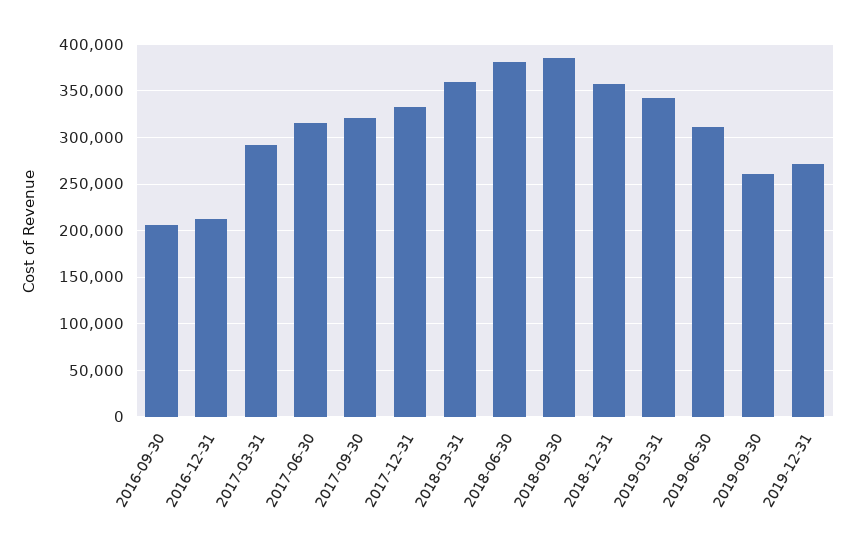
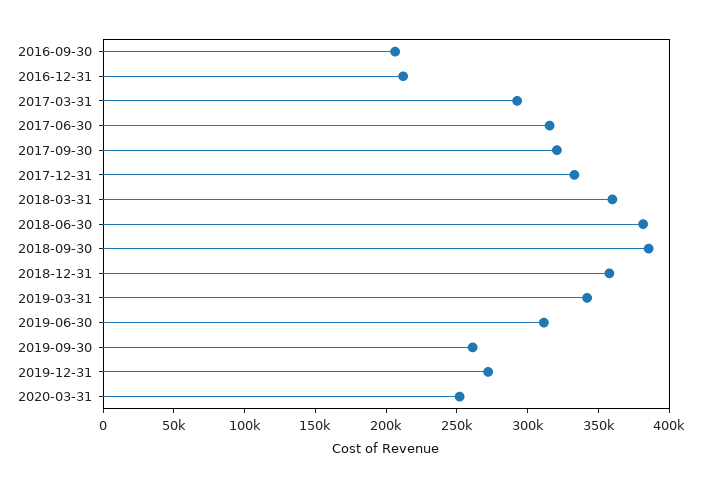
2020-03-31: none -> 250000

